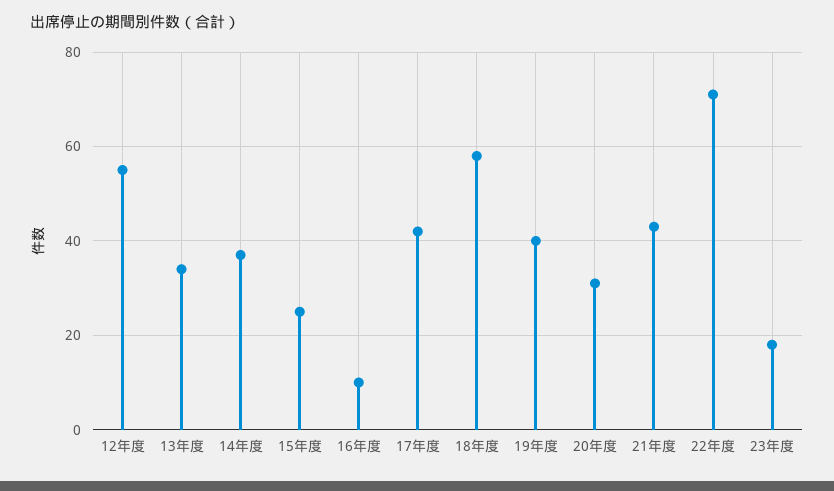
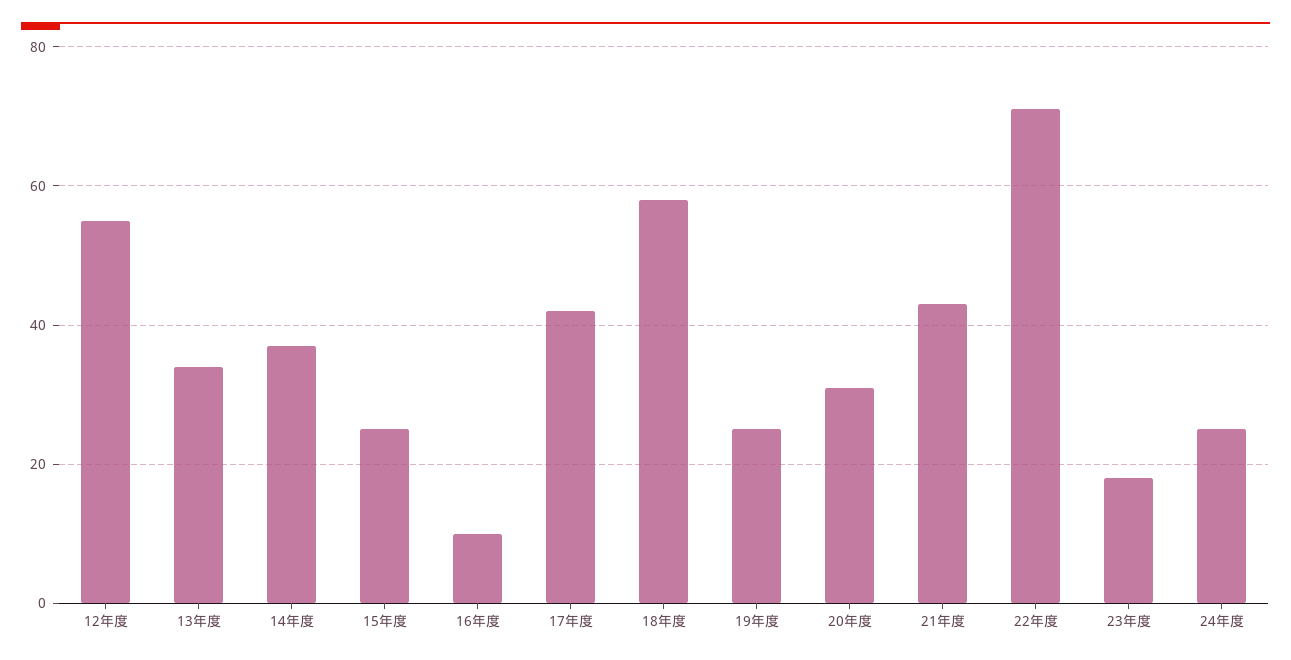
19年度: 40 -> 25
24年度: none -> 25

